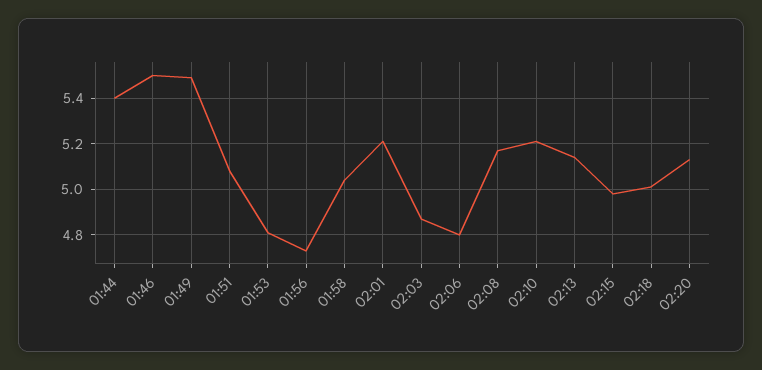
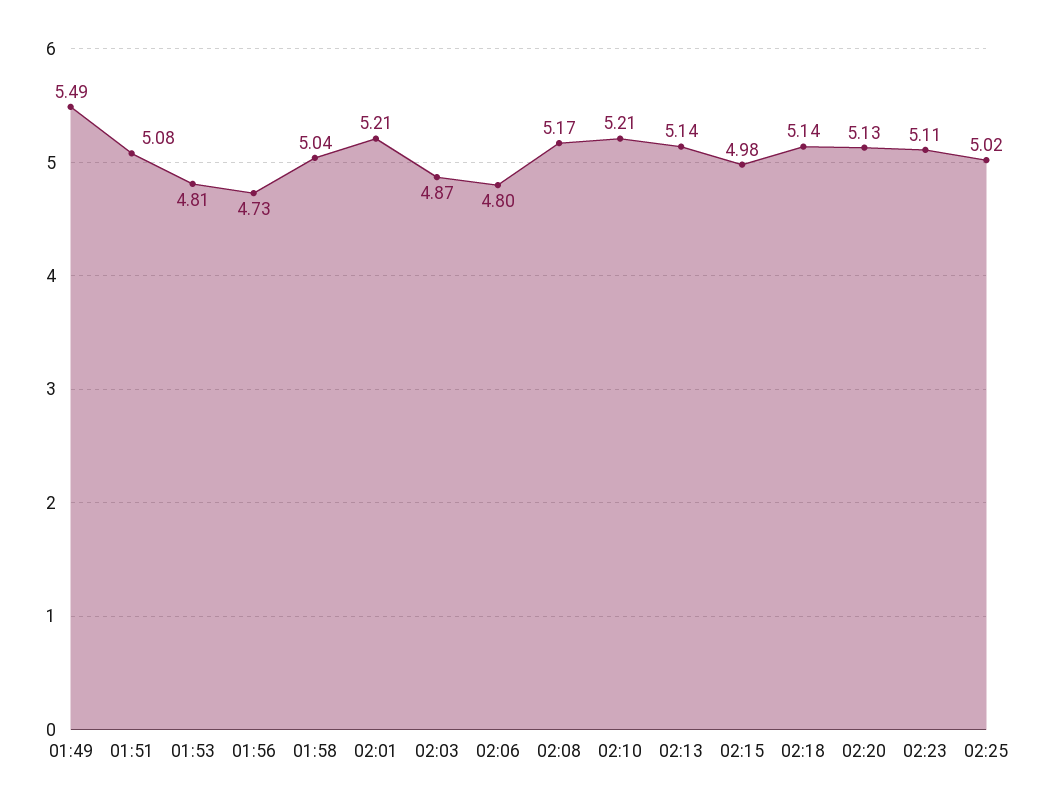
01:44: 5.4 -> none
01:46: 5.5 -> none
02:18: 5 -> 5.14
02:23: none -> 5.11
02:25: none -> 5.02

